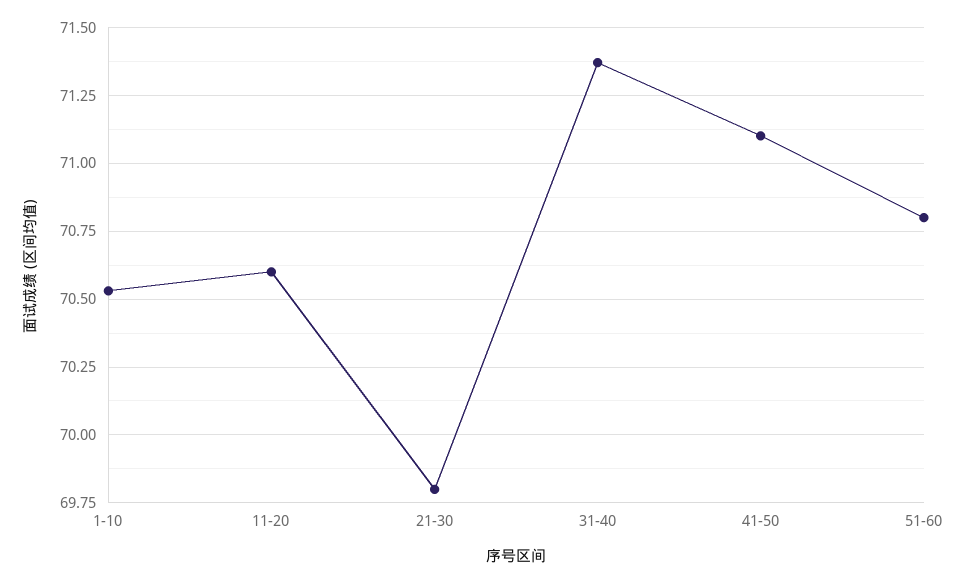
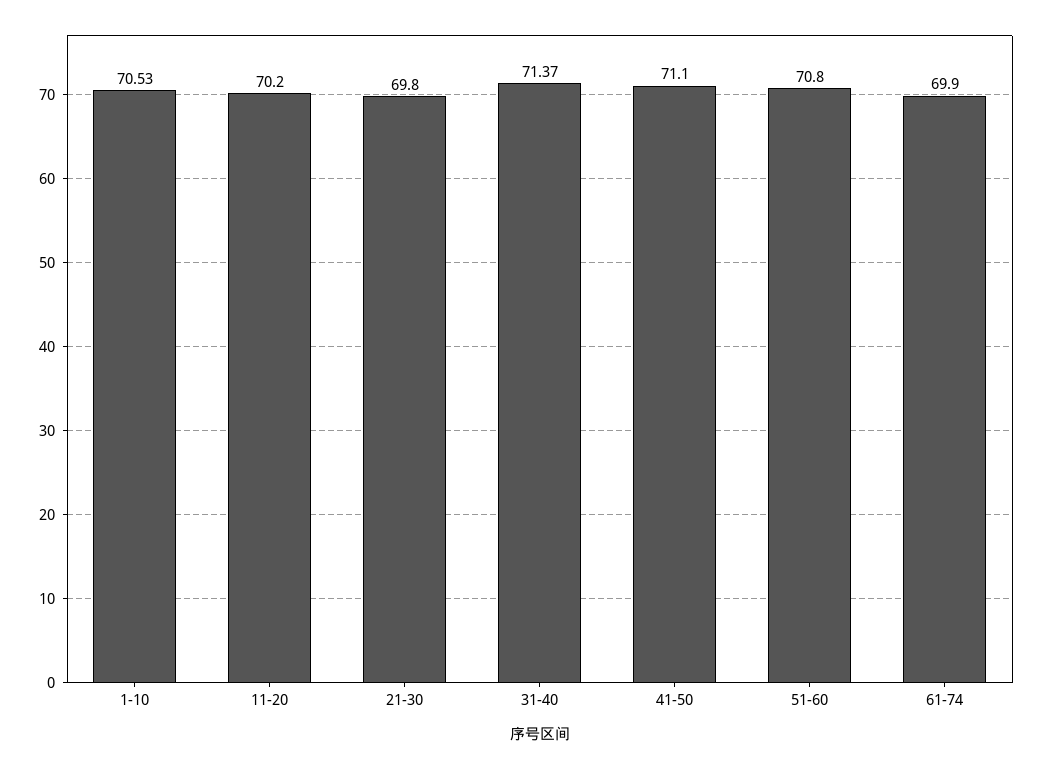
11-20: 70.6 -> 70.2
61-74: none -> 69.9

